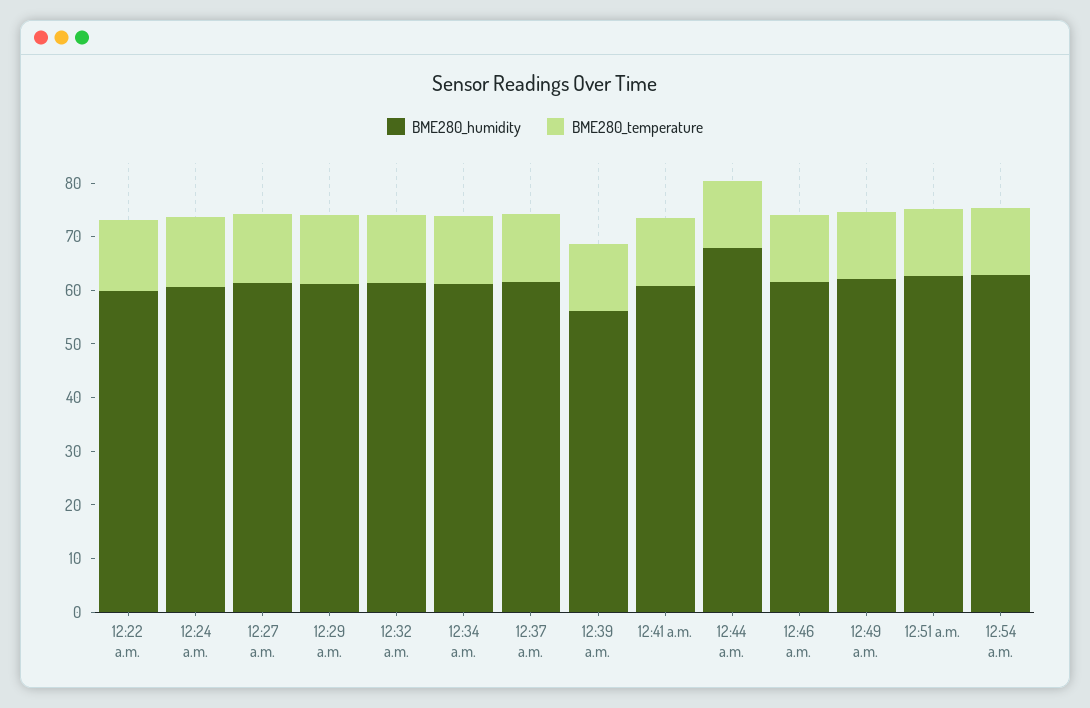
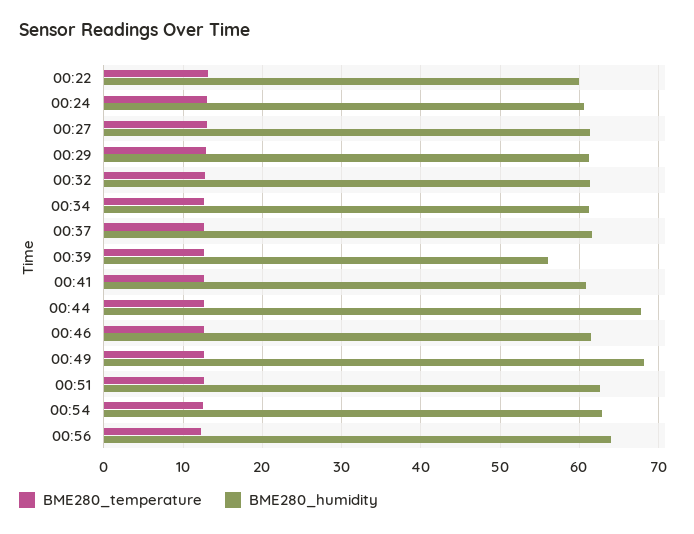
BME280_humidity, 12:49 a.m.: 62 -> 68
BME280_temperature, 00:56: none -> 12
BME280_humidity, 00:56: none -> 64

